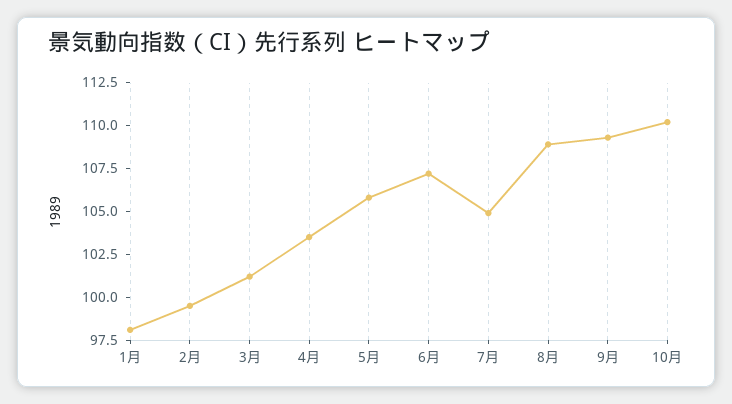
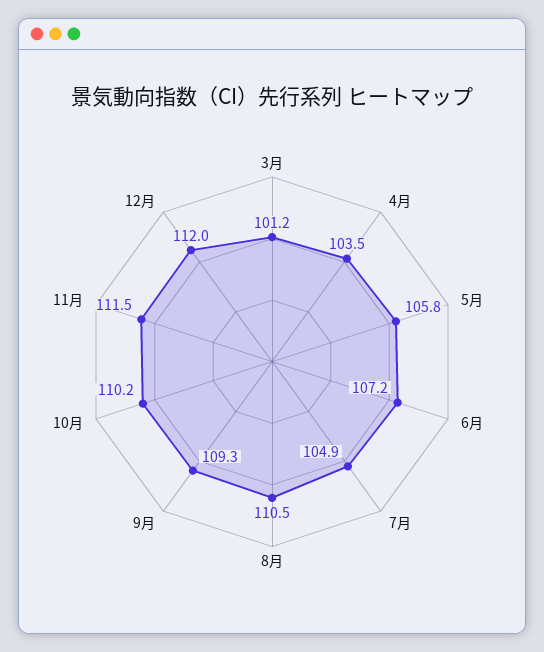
1月: 98 -> none
2月: 99.5 -> none
8月: 109 -> 110.5
11月: none -> 111.5
12月: none -> 112

